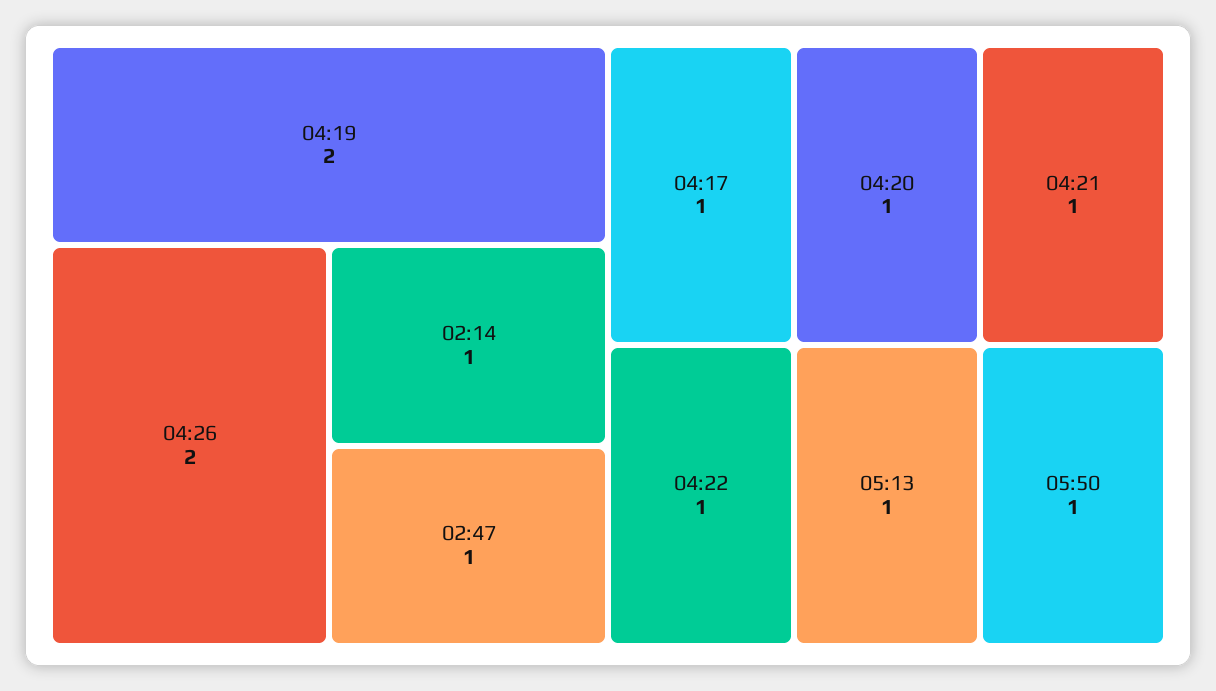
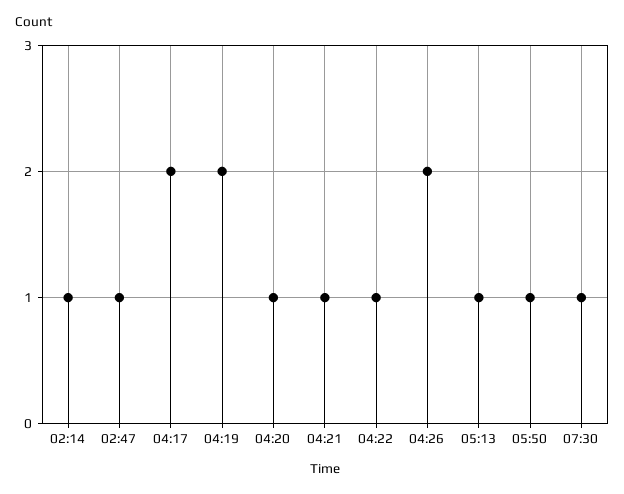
04:17: 1 -> 2
07:30: none -> 1

